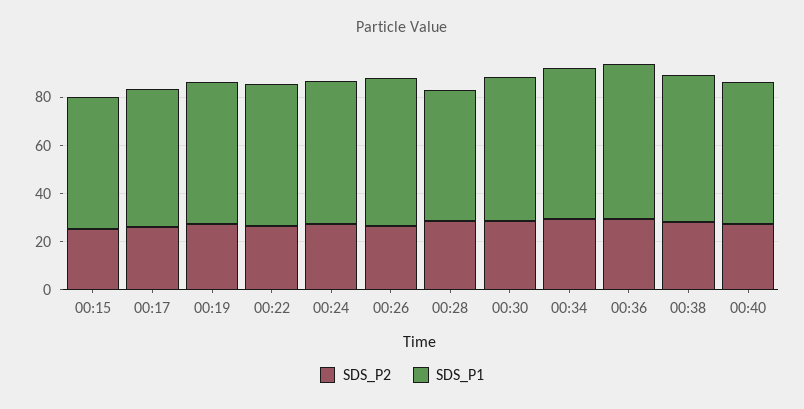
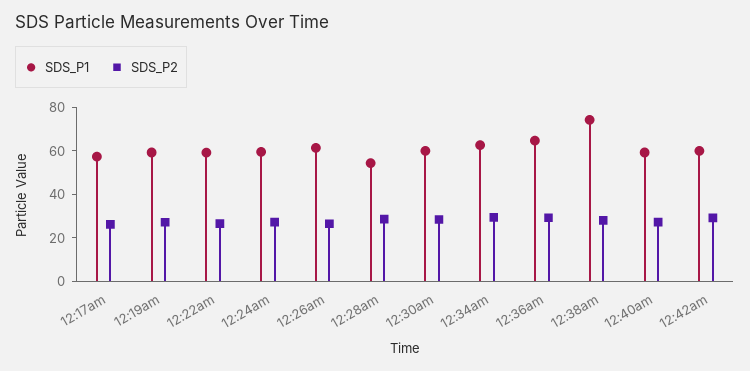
SDS_P2, 00:15: 25 -> none
SDS_P1, 00:15: 55 -> none
SDS_P1, 00:38: 60 -> 75
SDS_P1, 12:42am: none -> 60
SDS_P2, 12:42am: none -> 30

